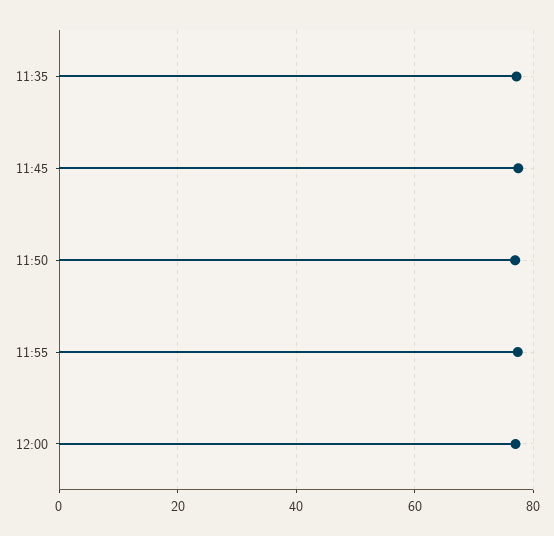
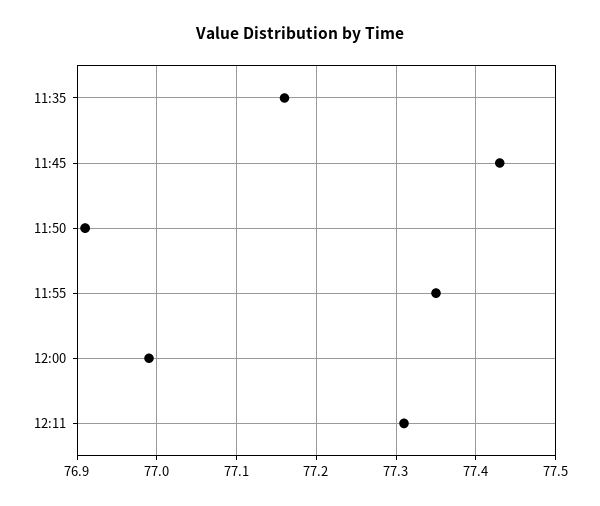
12:11: none -> 77.31

